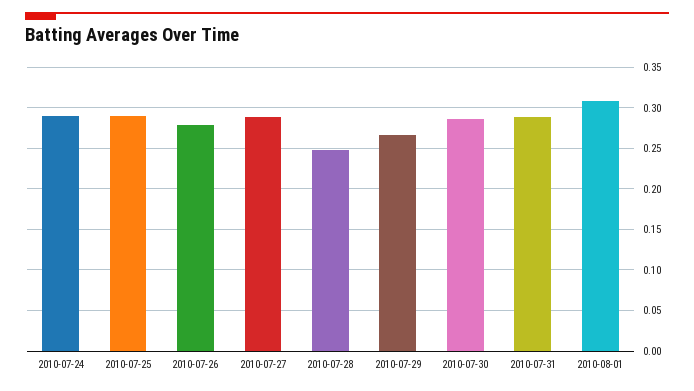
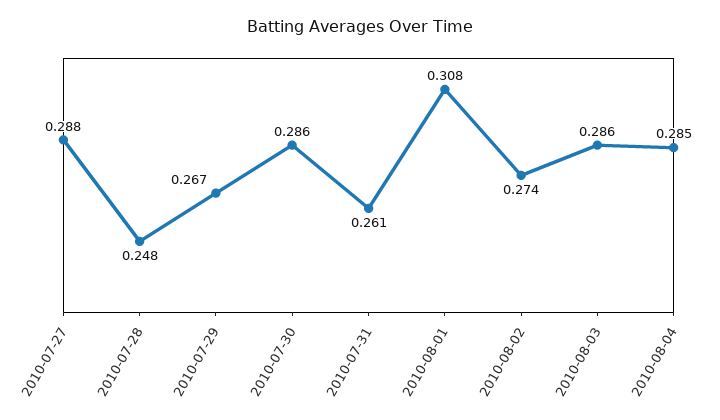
2010-07-24: 0.29 -> none
2010-07-25: 0.29 -> none
2010-07-26: 0.28 -> none
2010-07-31: 0.29 -> 0.261
2010-08-02: none -> 0.274
2010-08-03: none -> 0.286
2010-08-04: none -> 0.285

